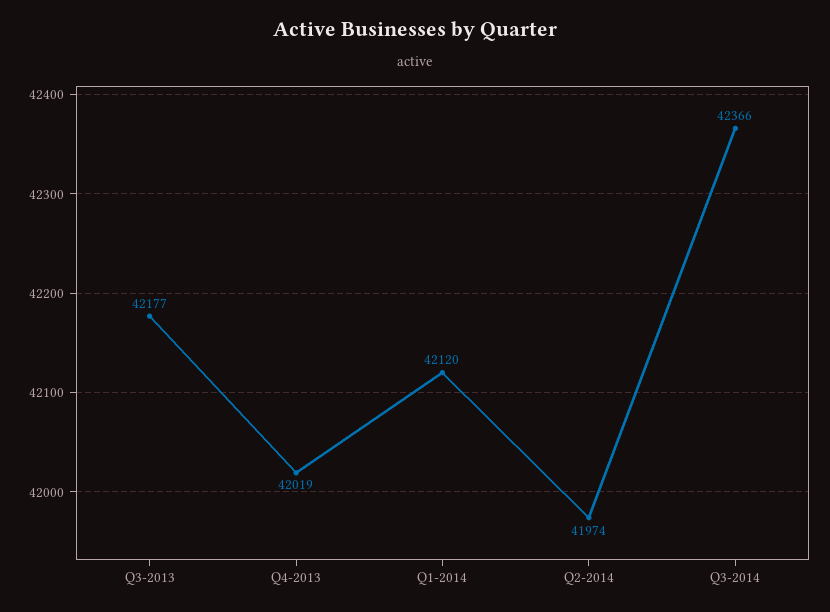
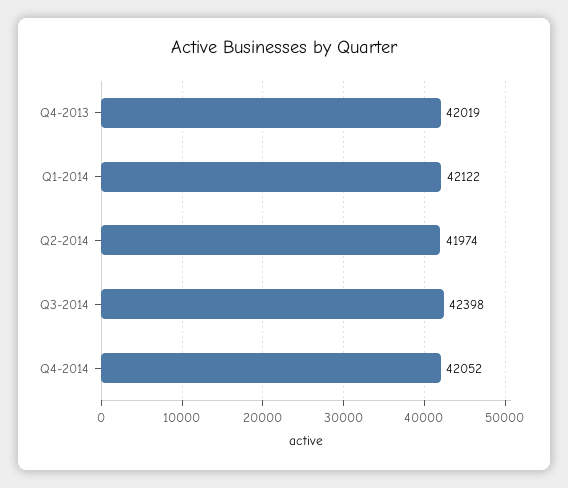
Q3-2013: 42177 -> none
Q1-2014: 42120 -> 42122
Q3-2014: 42366 -> 42398
Q4-2014: none -> 42052

